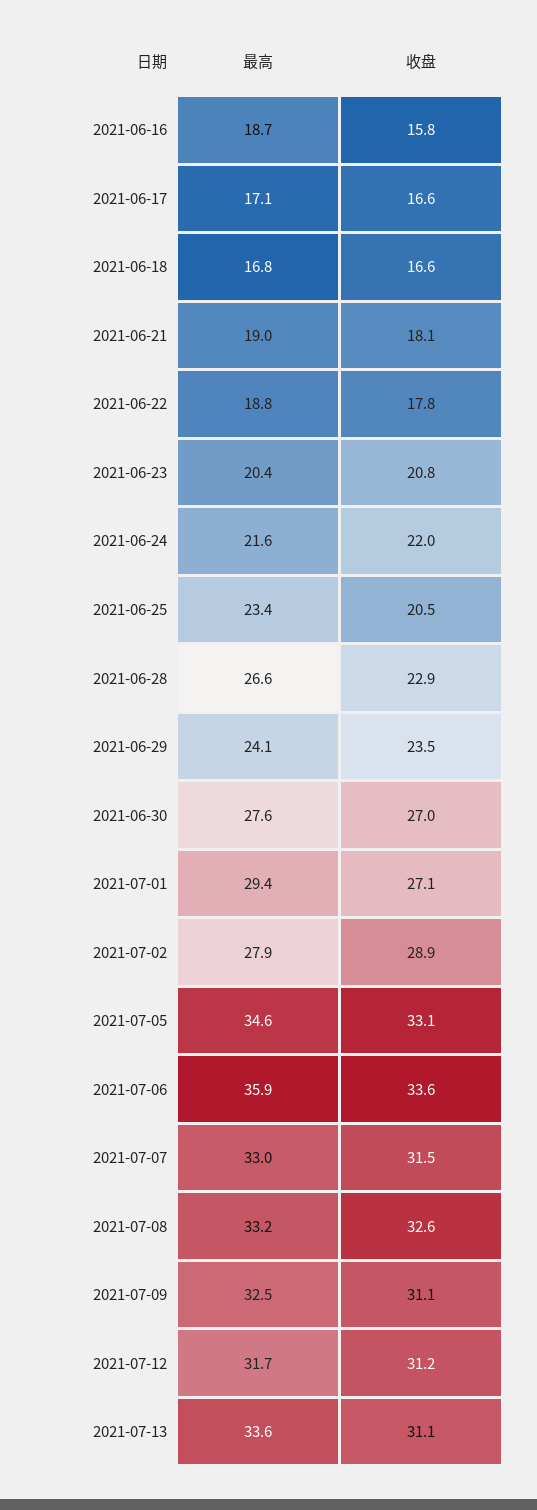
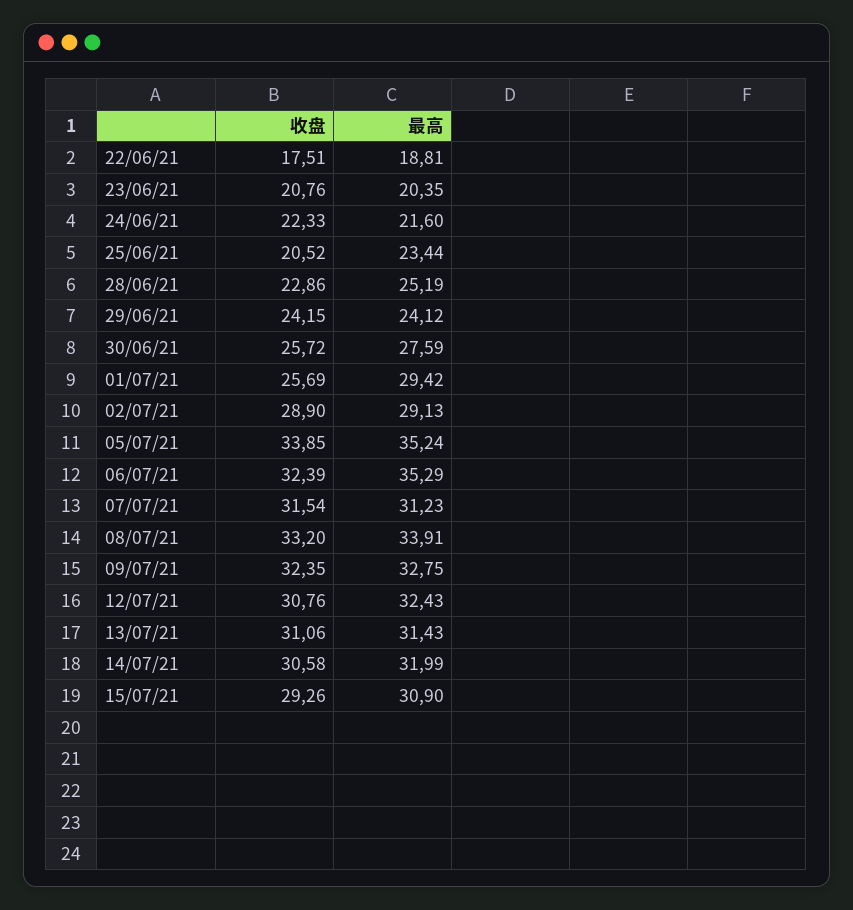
最高, 2021-06-16: 18.7 -> none
收盘, 2021-06-16: 15.8 -> none
最高, 2021-06-17: 17.1 -> none
收盘, 2021-06-17: 16.6 -> none
最高, 2021-06-18: 16.8 -> none
收盘, 2021-06-18: 16.6 -> none
最高, 2021-06-21: 19 -> none
收盘, 2021-06-21: 18.1 -> none
收盘, 2021-06-22: 17.8 -> 17.51
收盘, 2021-06-24: 22 -> 22.33
最高, 2021-06-28: 26.6 -> 25.19
收盘, 2021-06-29: 23.5 -> 24.15
收盘, 2021-06-30: 27 -> 25.72
收盘, 2021-07-01: 27.1 -> 25.69
最高, 2021-07-02: 27.9 -> 29.13
最高, 2021-07-05: 34.6 -> 35.24
收盘, 2021-07-05: 33.1 -> 33.85
最高, 2021-07-06: 35.9 -> 35.29
收盘, 2021-07-06: 33.6 -> 32.39
最高, 2021-07-07: 33 -> 31.23
最高, 2021-07-08: 33.2 -> 33.91
收盘, 2021-07-08: 32.6 -> 33.2
最高, 2021-07-09: 32.5 -> 32.75
收盘, 2021-07-09: 31.1 -> 32.35
最高, 2021-07-12: 31.7 -> 32.43
收盘, 2021-07-12: 31.2 -> 30.76
最高, 2021-07-13: 33.6 -> 31.43
收盘, 14/07/21: none -> 30.58
最高, 14/07/21: none -> 31.99
收盘, 15/07/21: none -> 29.26
最高, 15/07/21: none -> 30.9

